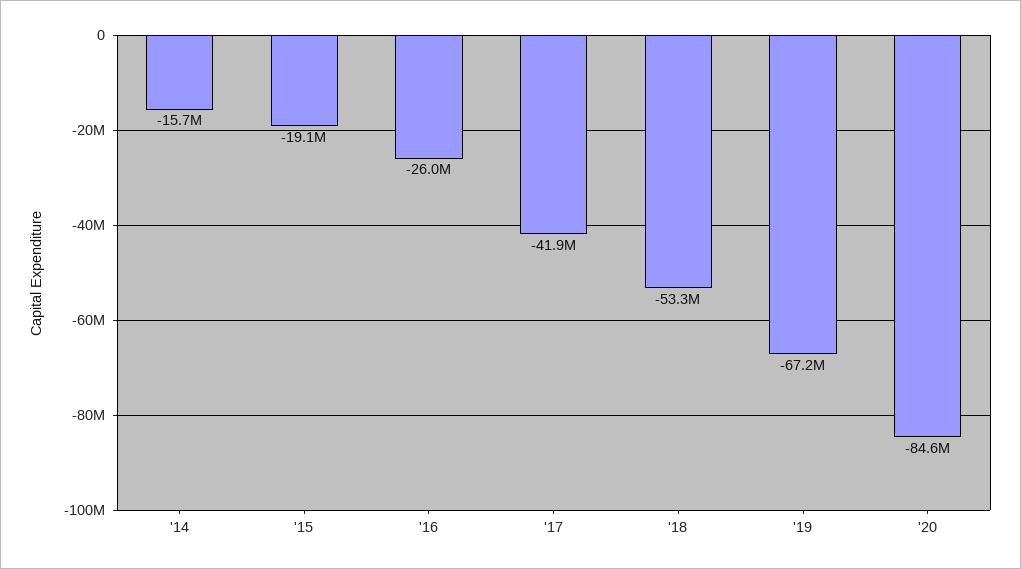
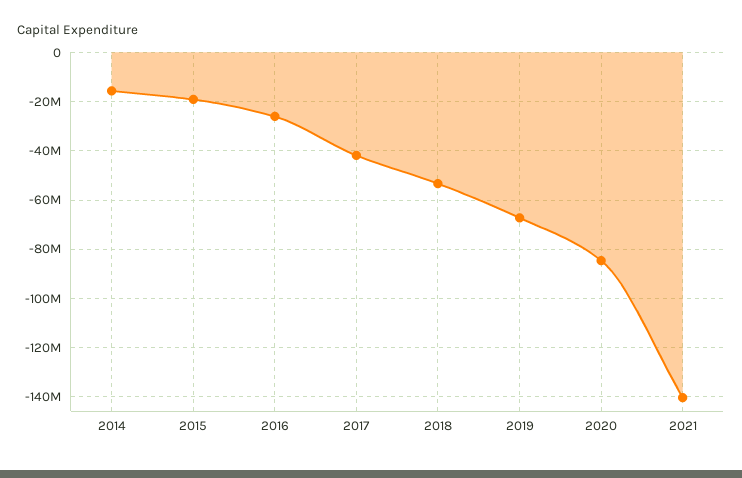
2021: none -> -140000000

